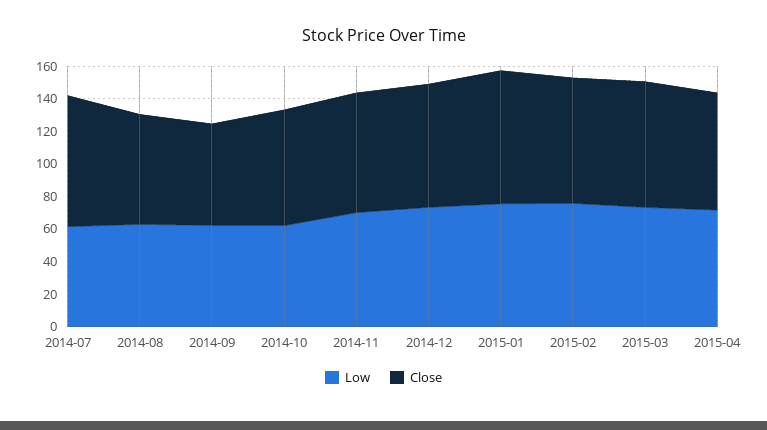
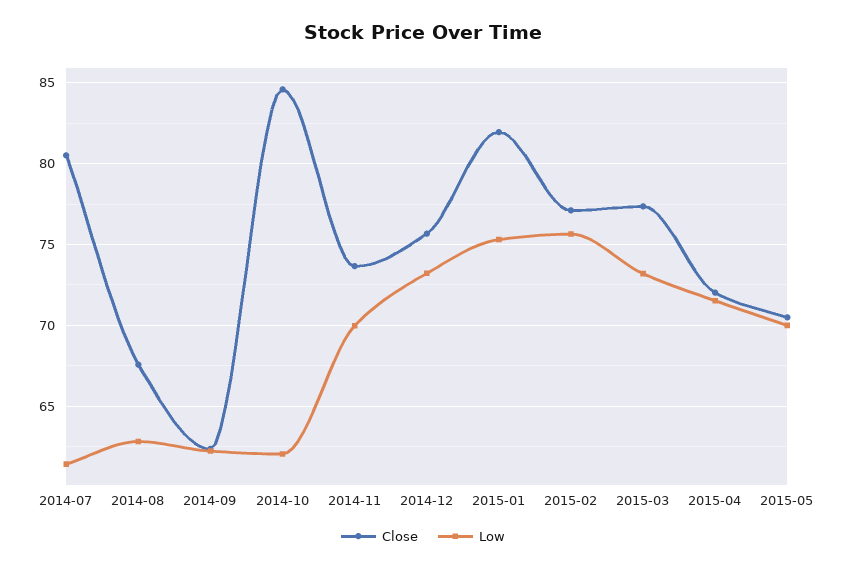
Close, 2014-10: 70 -> 84.5
Close, 2015-05: none -> 70.5
Low, 2015-05: none -> 70

